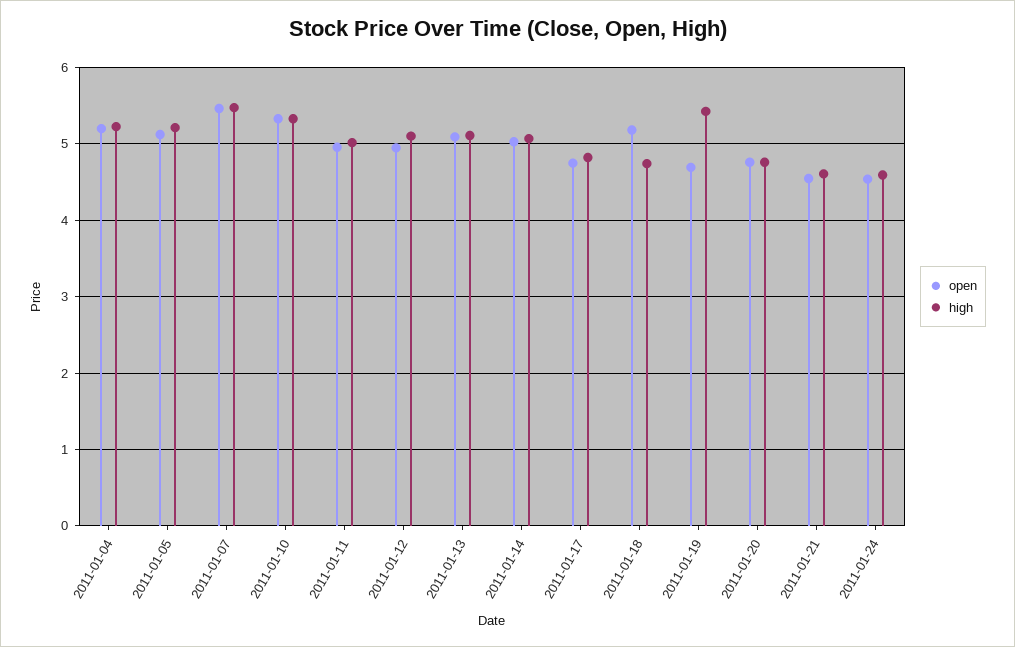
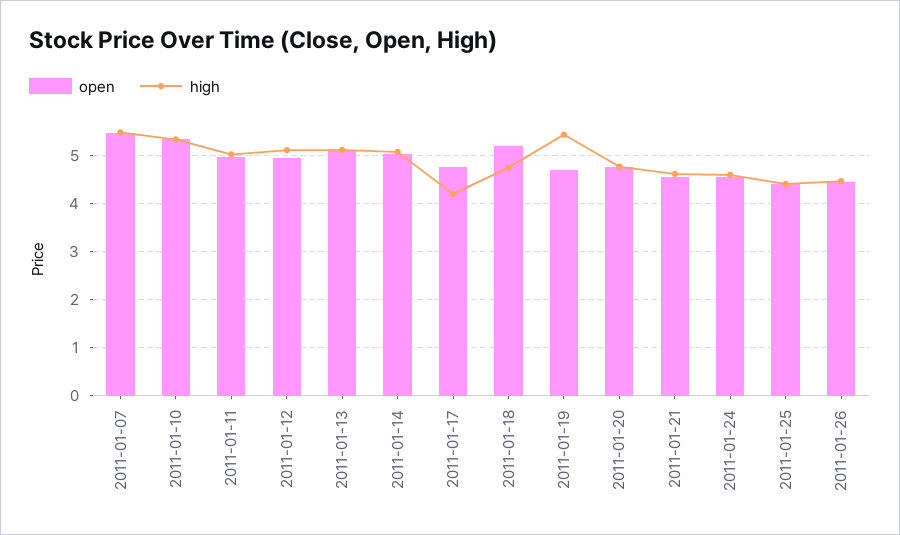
open, 2011-01-04: 5.2 -> none
high, 2011-01-04: 5.2 -> none
open, 2011-01-05: 5.1 -> none
high, 2011-01-05: 5.2 -> none
high, 2011-01-17: 4.8 -> 4.2
open, 2011-01-25: none -> 4.4
high, 2011-01-25: none -> 4.4
open, 2011-01-26: none -> 4.4
high, 2011-01-26: none -> 4.4

